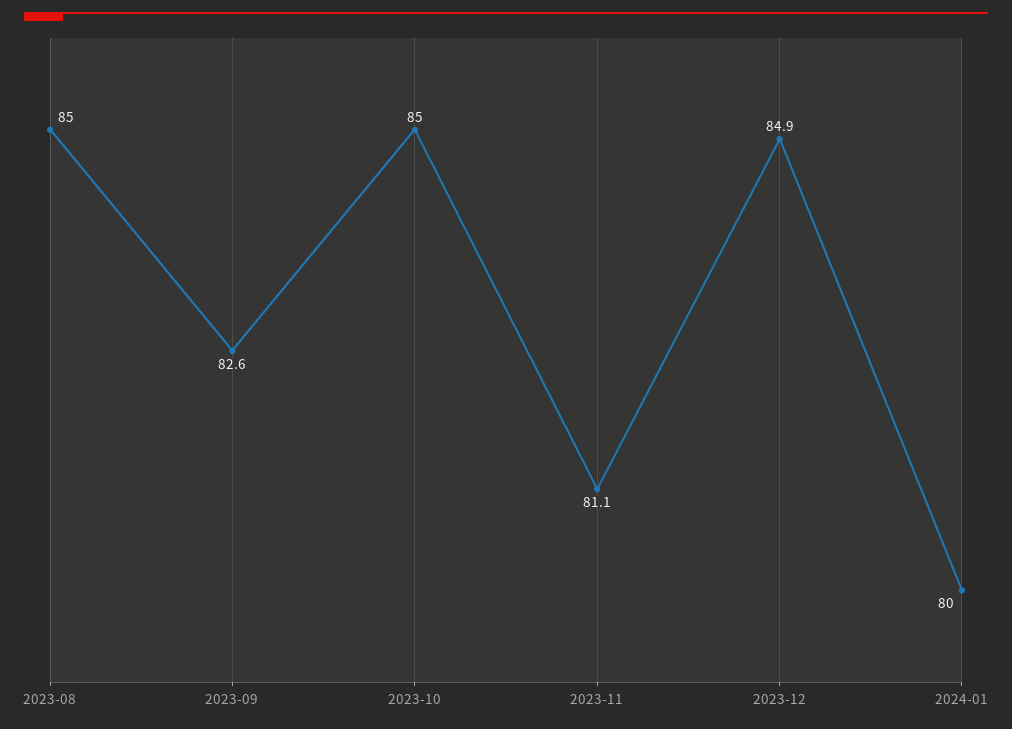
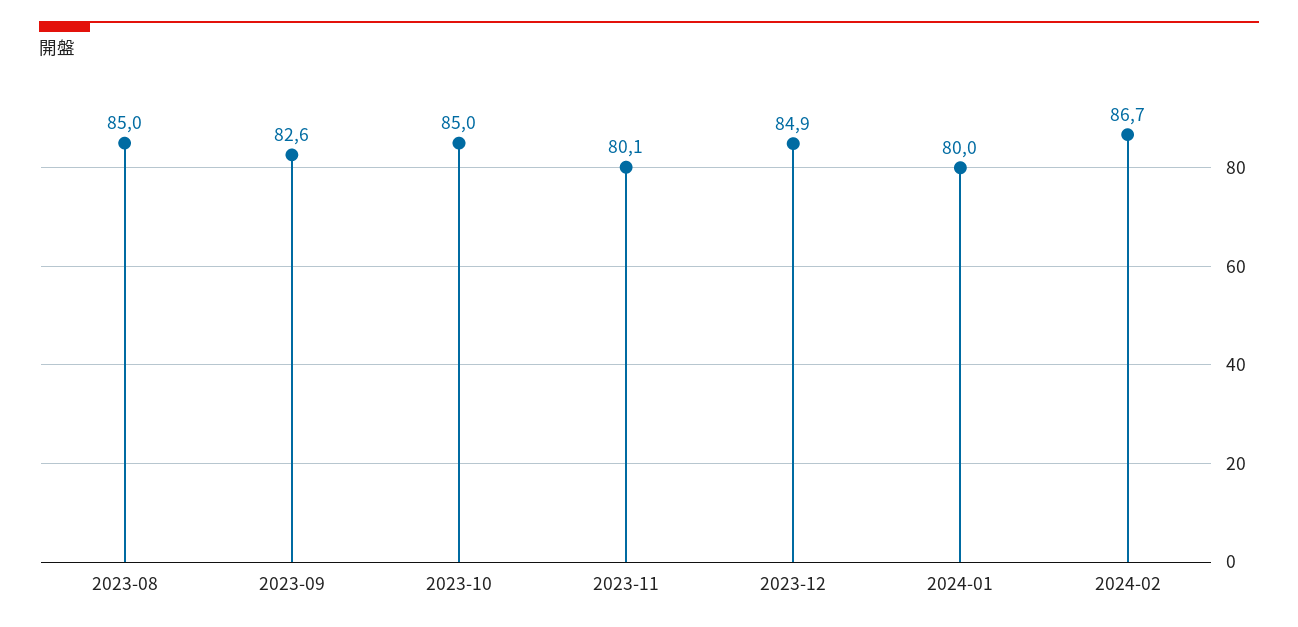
2023-11: 81.1 -> 80.1
2024-02: none -> 86.7

